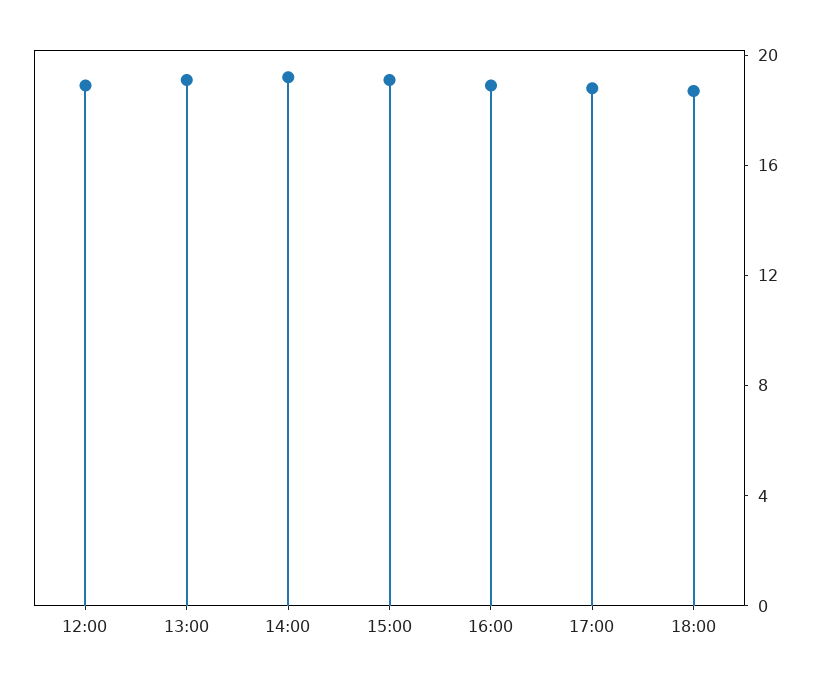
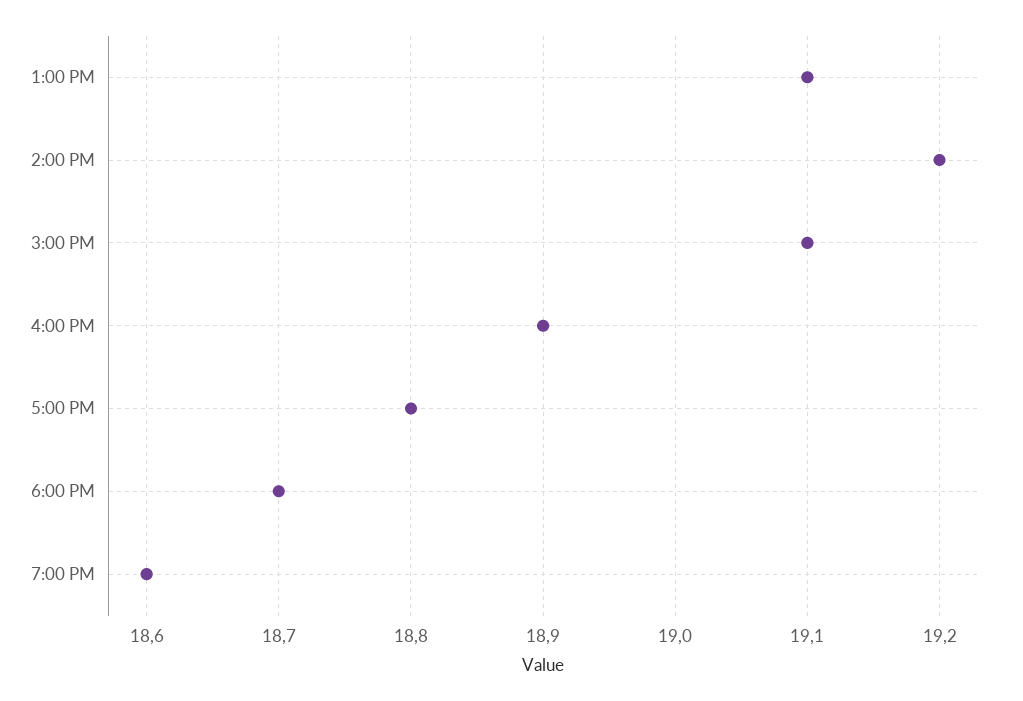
12:00: 19 -> none
7:00 PM: none -> 18.6

